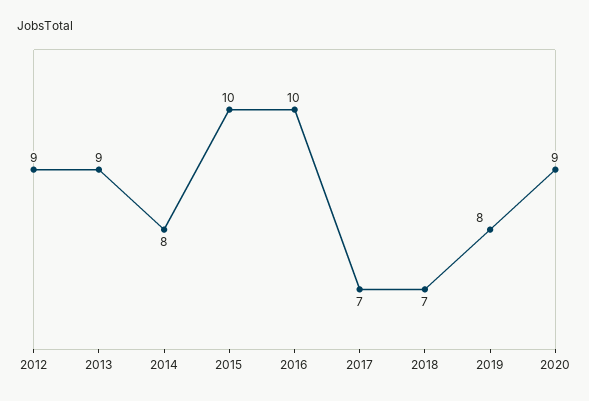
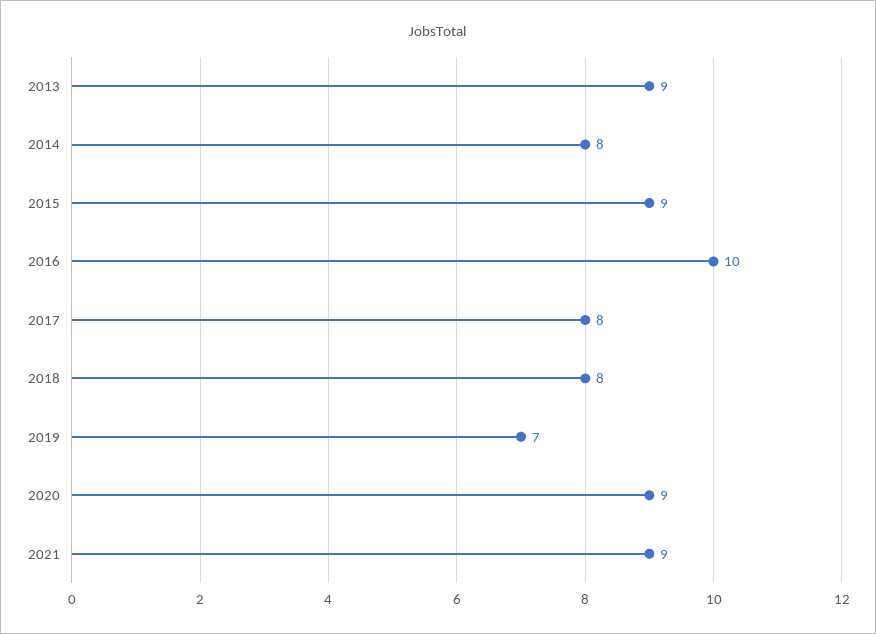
2012: 9 -> none
2015: 10 -> 9
2017: 7 -> 8
2018: 7 -> 8
2019: 8 -> 7
2021: none -> 9

